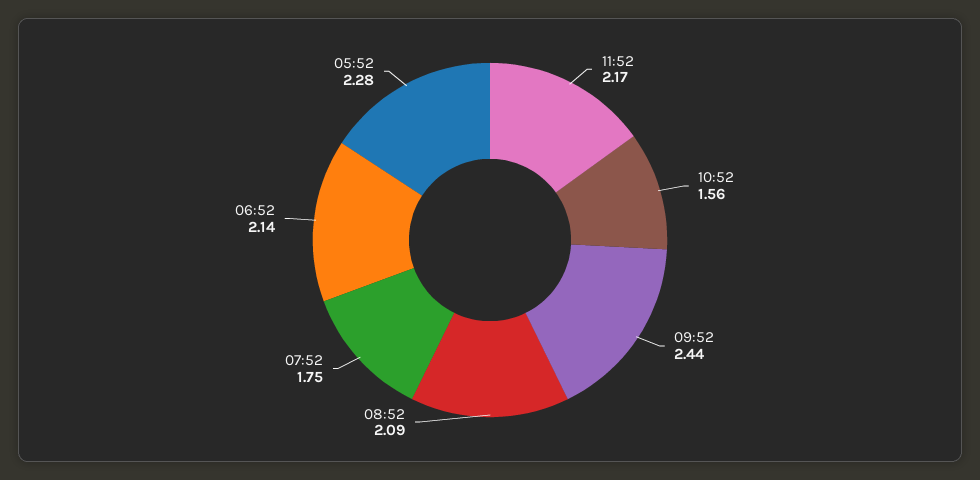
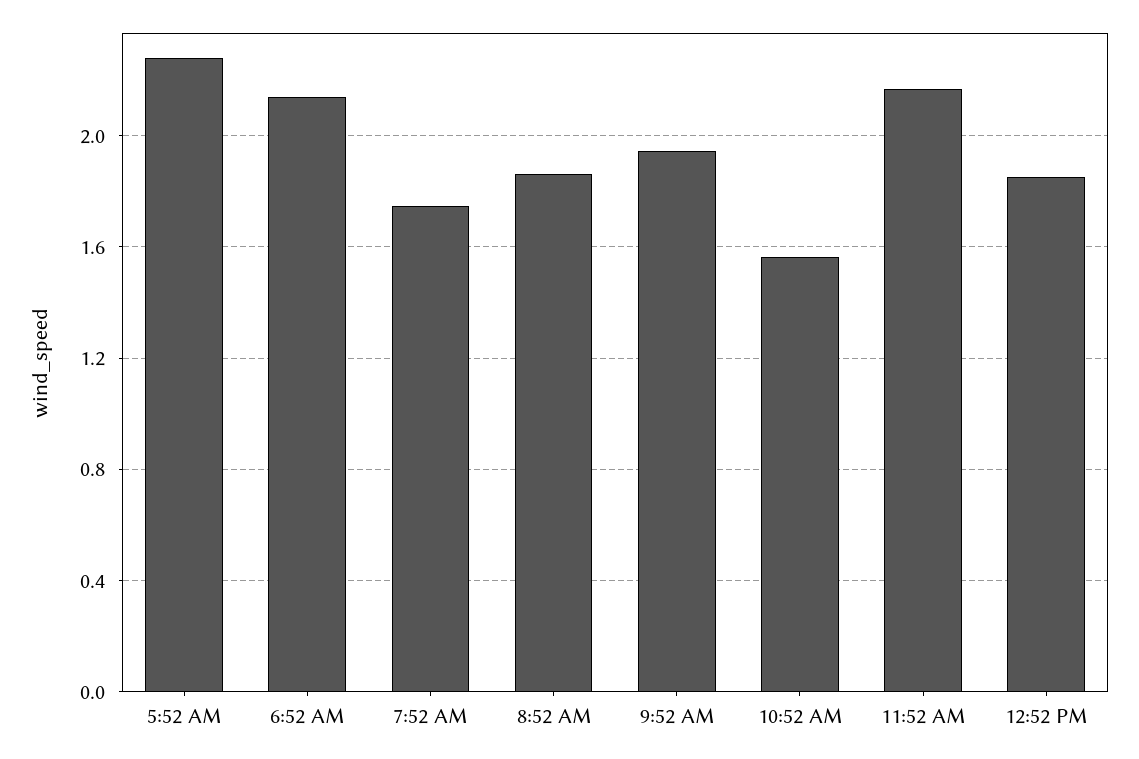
09:52: 2.44 -> 1.95
08:52: 2.09 -> 1.85
12:52 PM: none -> 1.85

